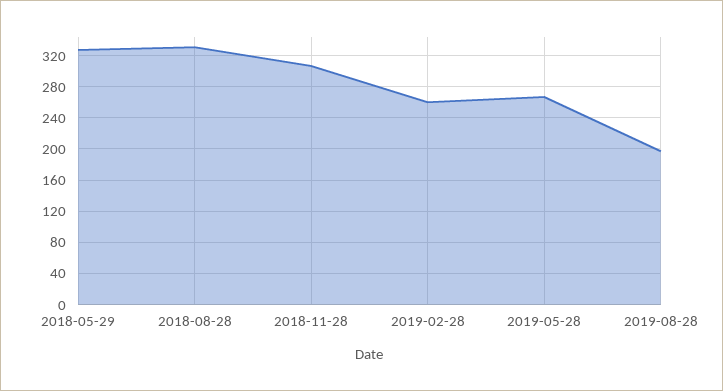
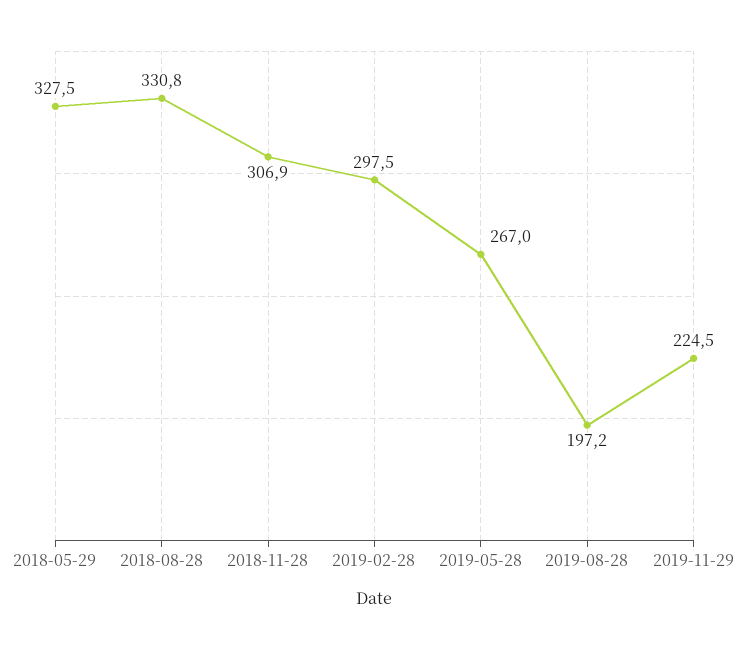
2019-02-28: 260 -> 297.5
2019-11-29: none -> 224.5

